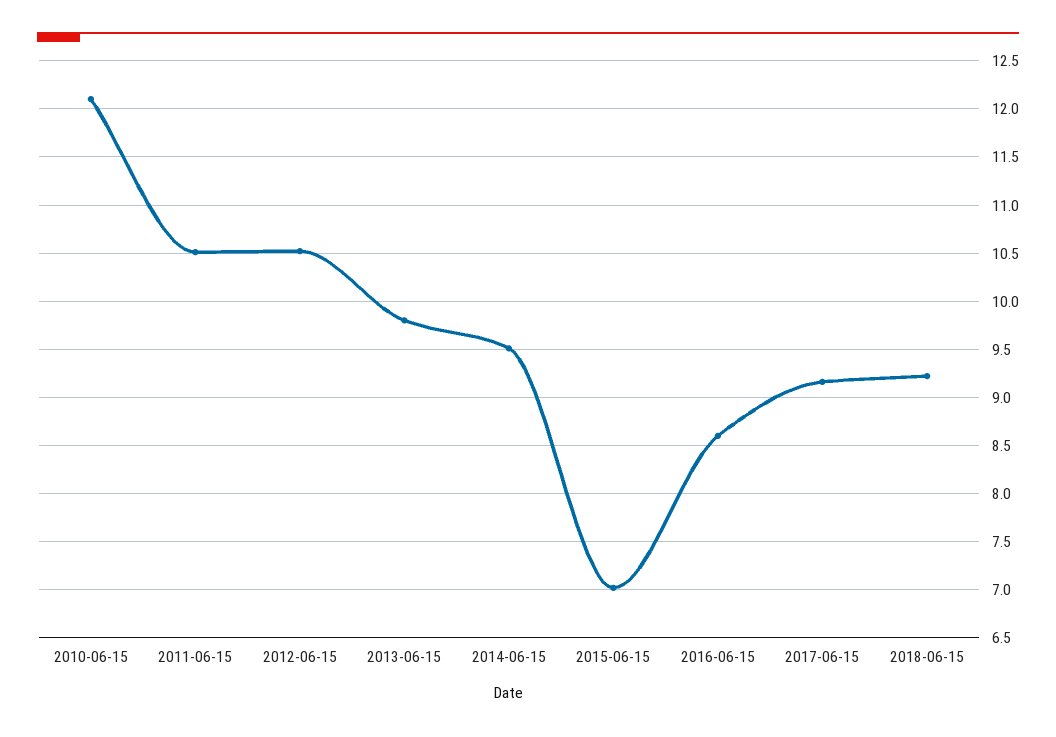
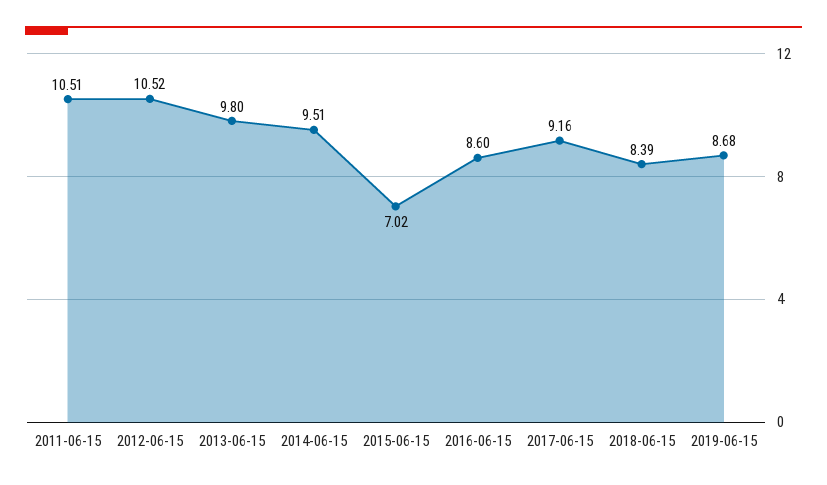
2010-06-15: 12.1 -> none
2018-06-15: 9.2 -> 8.39
2019-06-15: none -> 8.68

